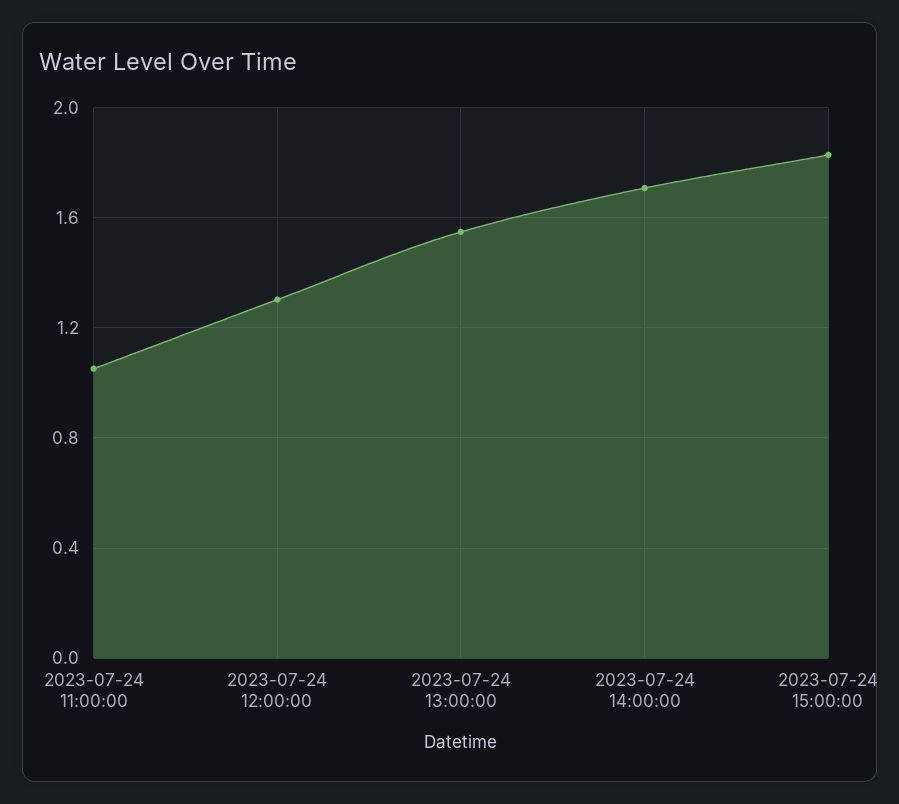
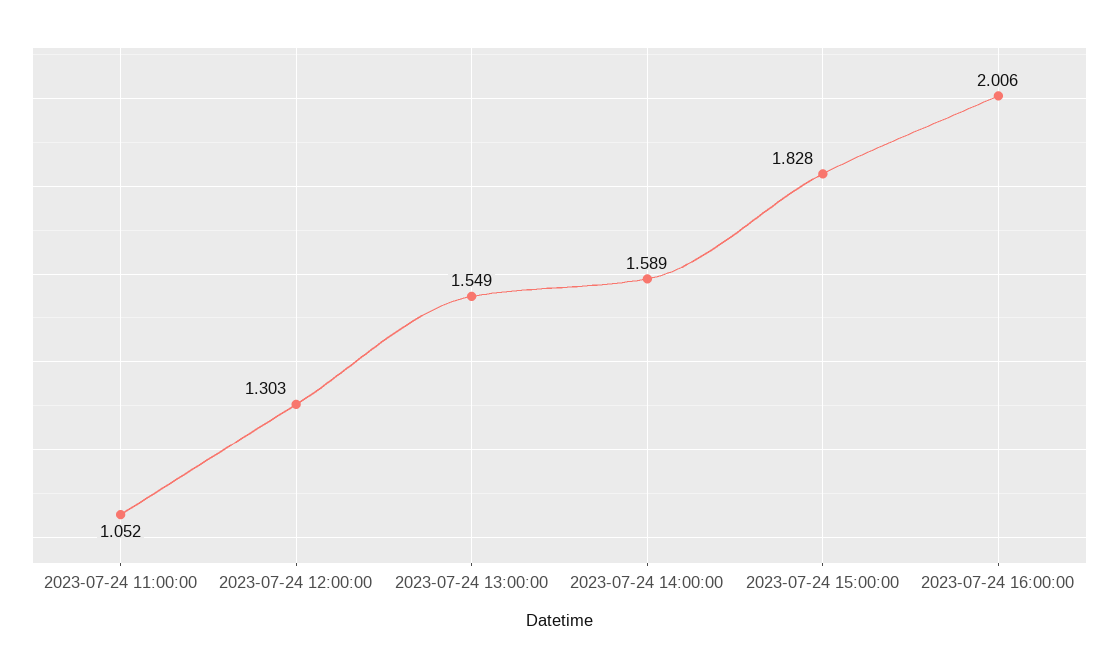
2023-07-24 14:00:00: 1.7 -> 1.589
2023-07-24 16:00:00: none -> 2.006

